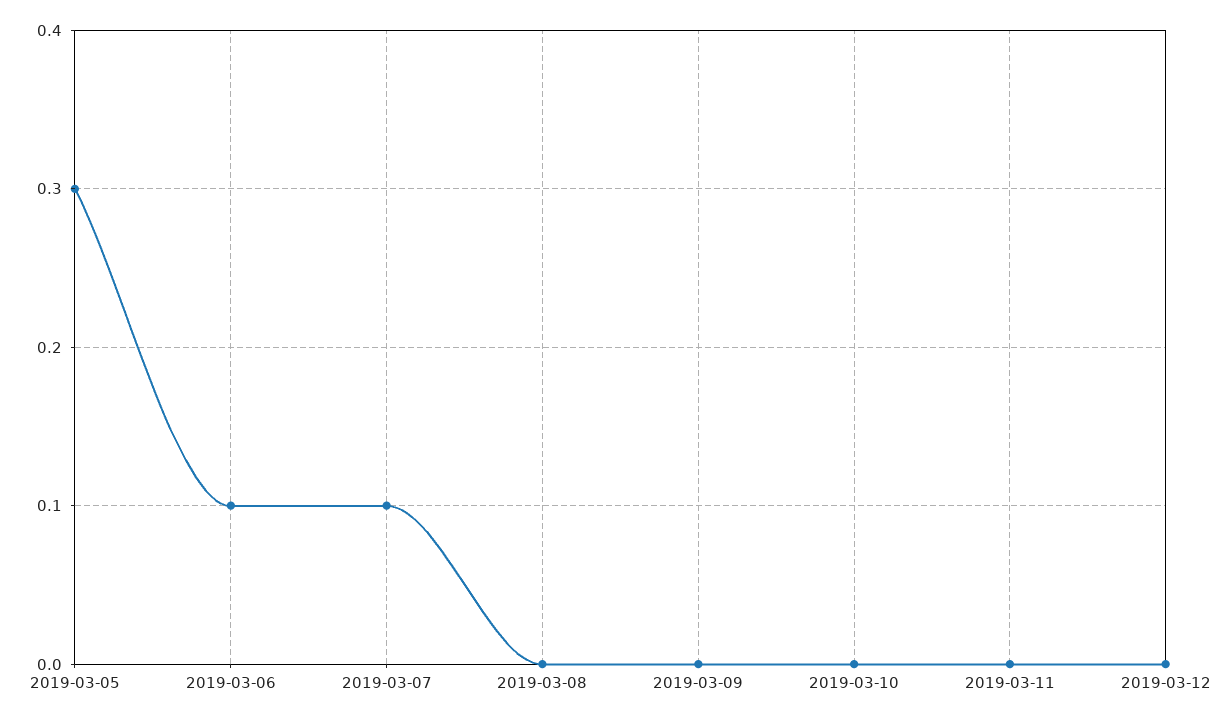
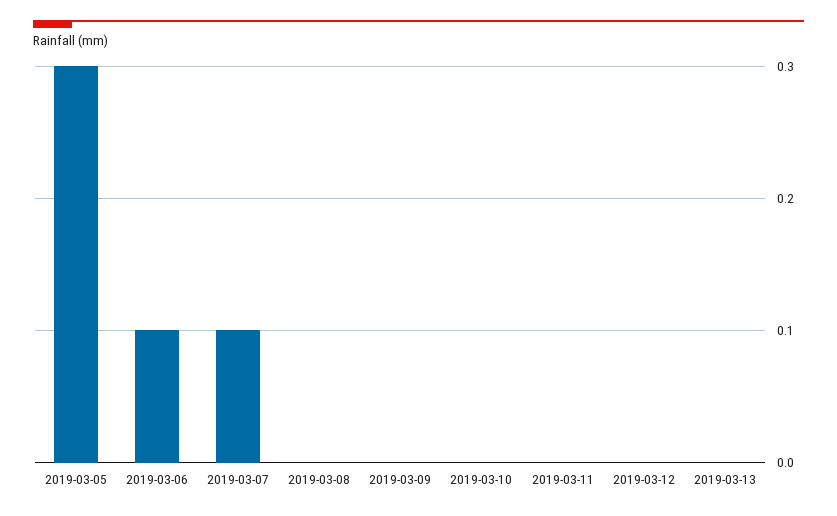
2019-03-13: none -> 0

